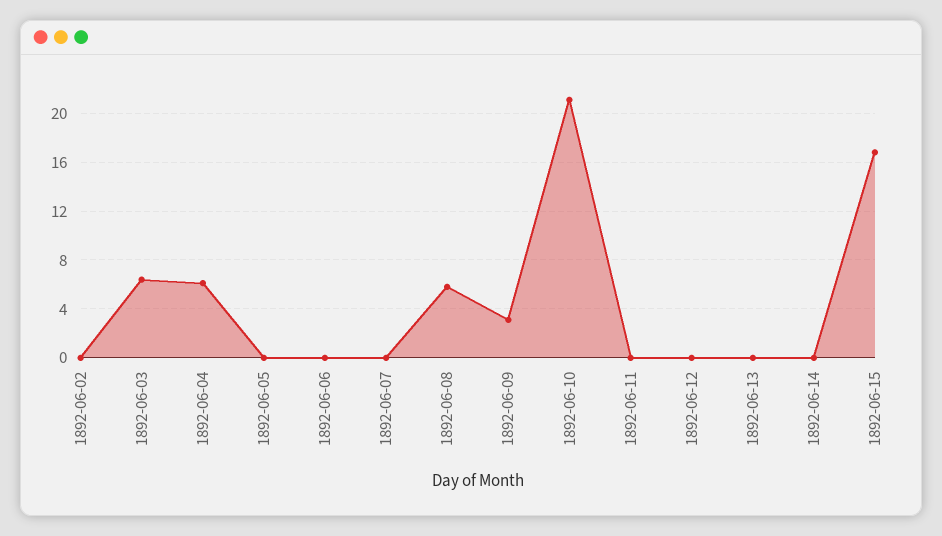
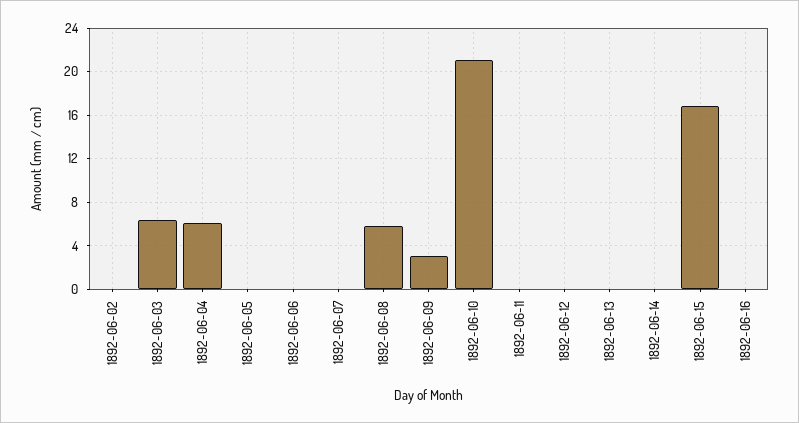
1892-06-16: none -> 0

